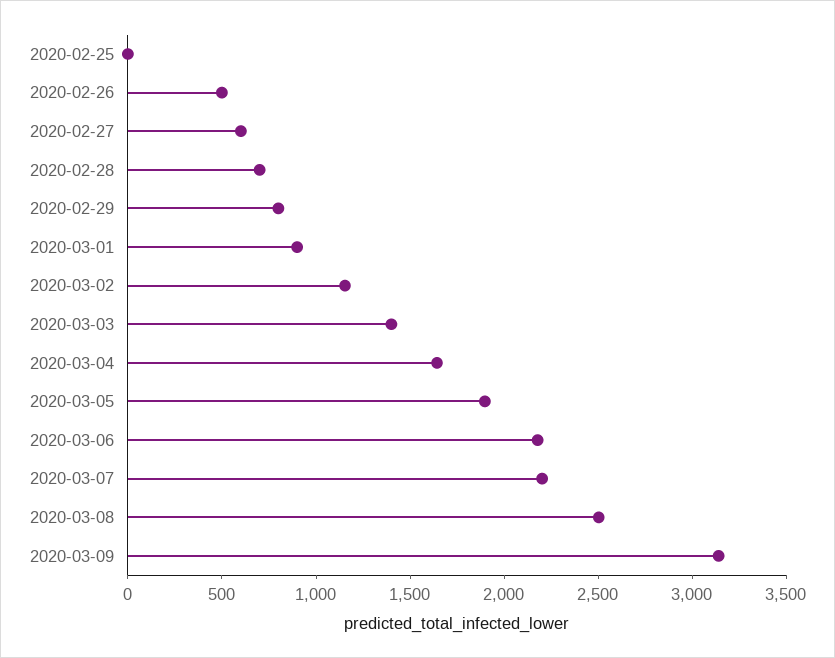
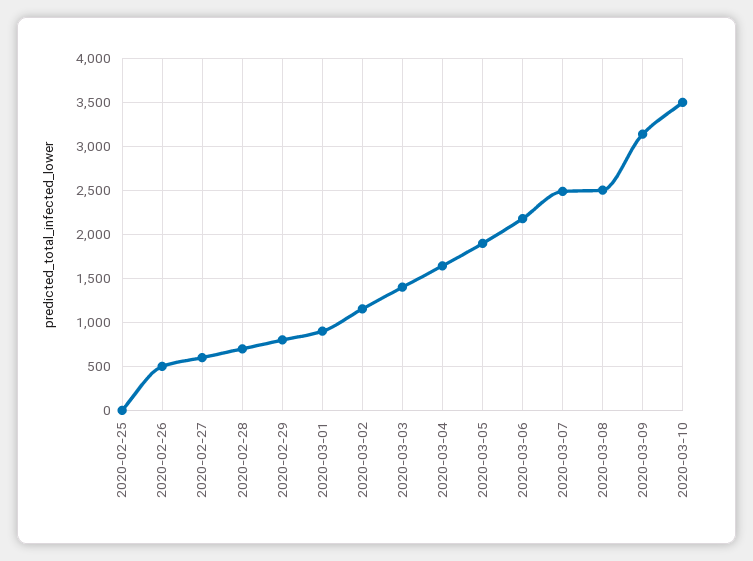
2020-03-07: 2200 -> 2500
2020-03-10: none -> 3500

